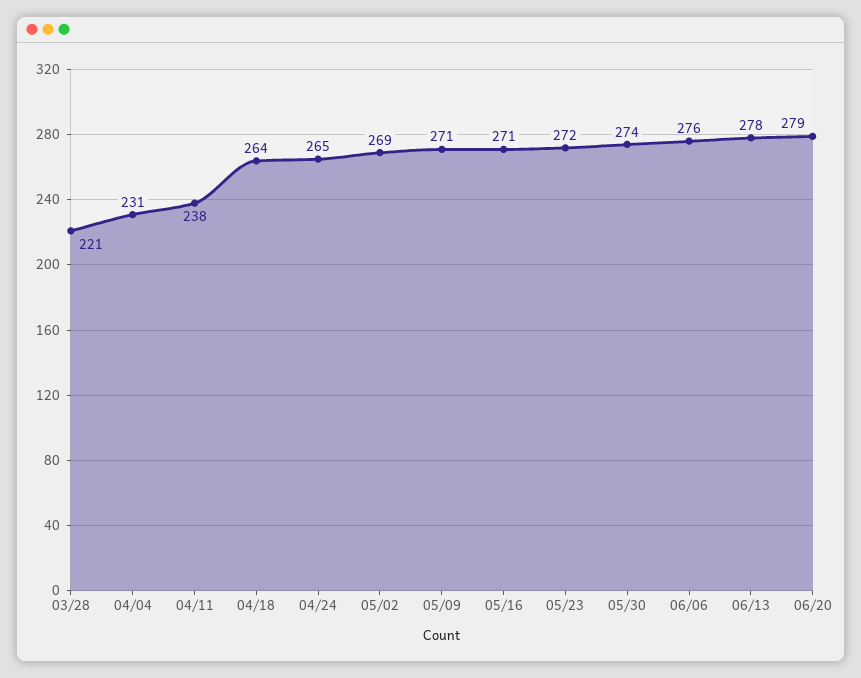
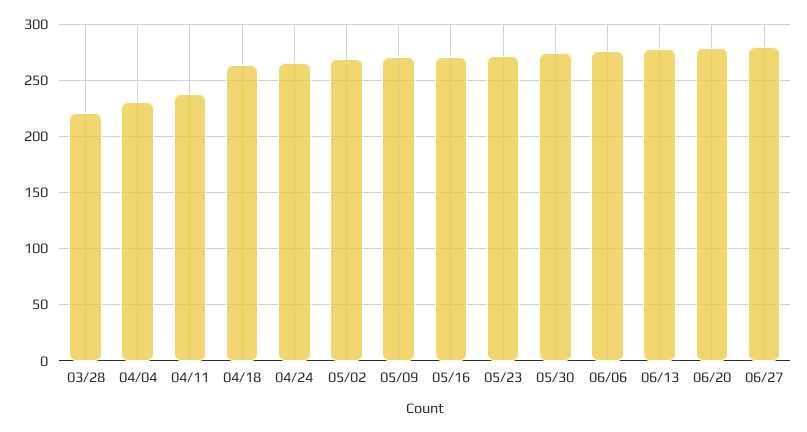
06/27: none -> 280

